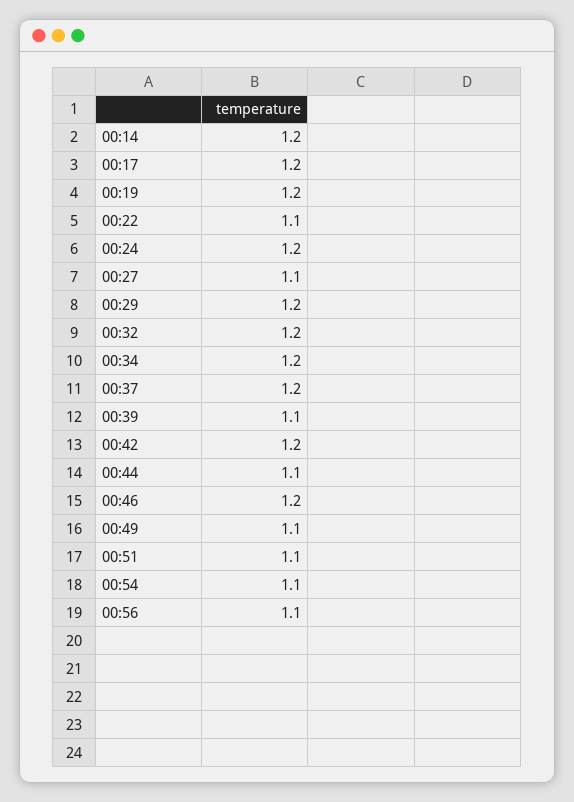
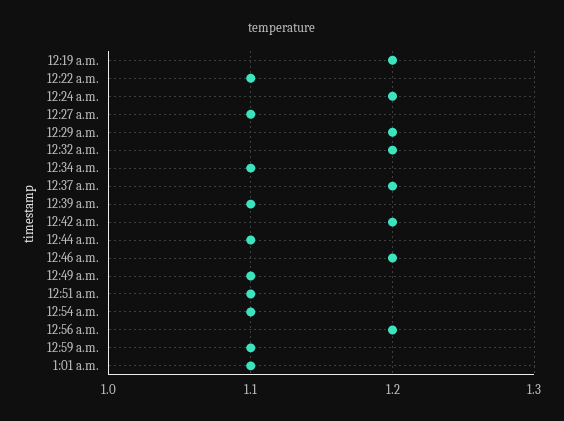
00:14: 1.2 -> none
00:17: 1.2 -> none
00:34: 1.2 -> 1.1
00:56: 1.1 -> 1.2
12:59 a.m.: none -> 1.1
1:01 a.m.: none -> 1.1

